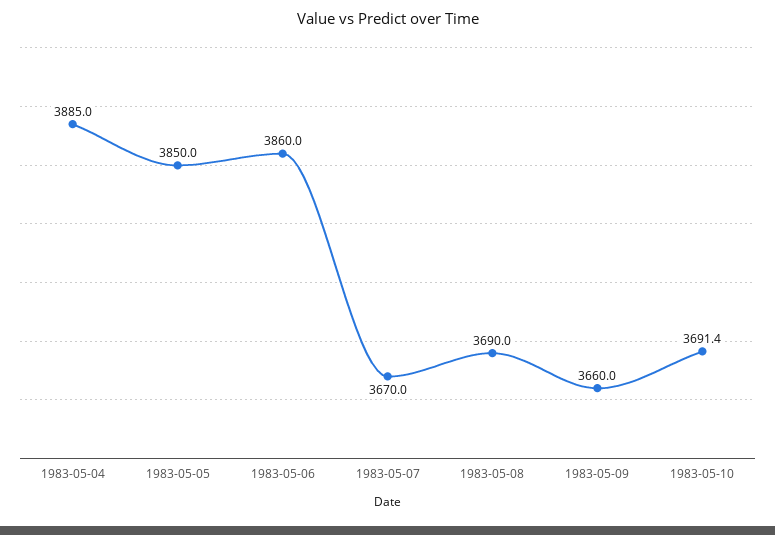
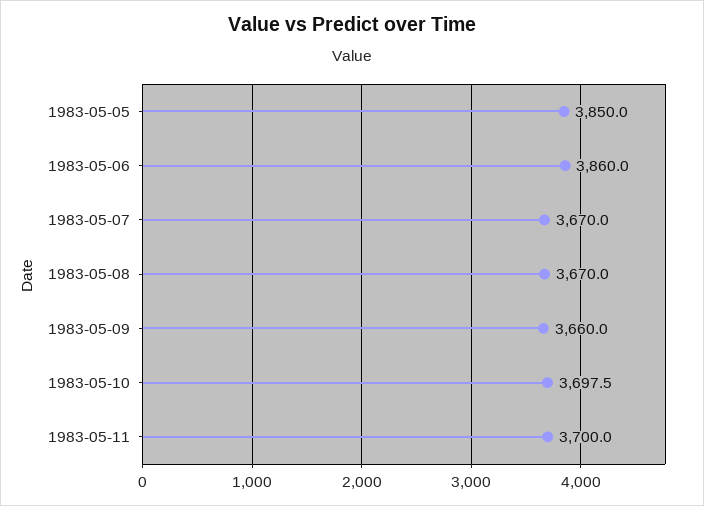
1983-05-04: 3885 -> none
1983-05-08: 3690 -> 3670
1983-05-10: 3691.4 -> 3697.5
1983-05-11: none -> 3700

